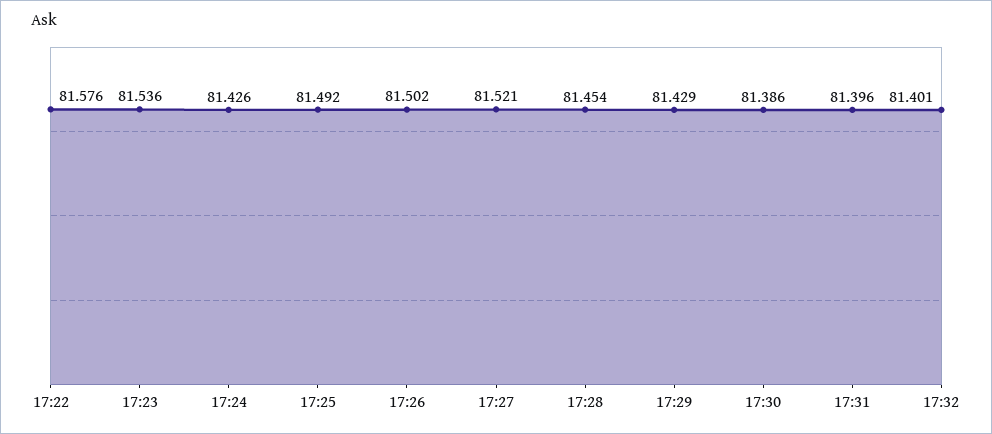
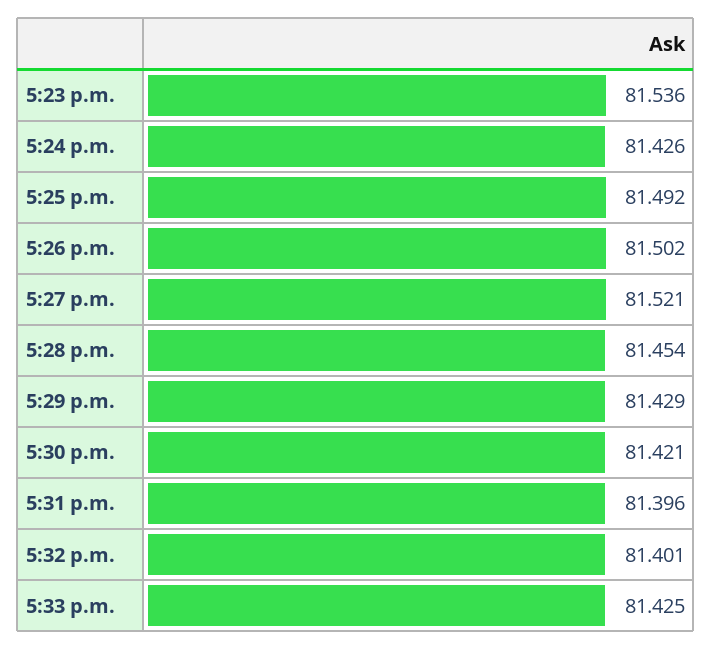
17:22: 81.576 -> none
17:30: 81.386 -> 81.421
5:33 p.m.: none -> 81.425

